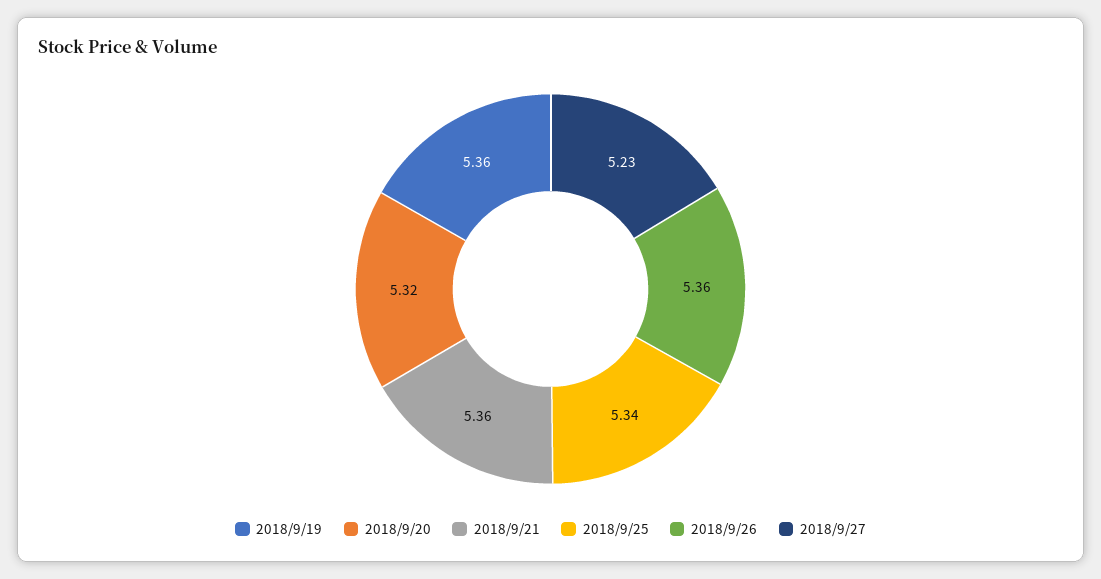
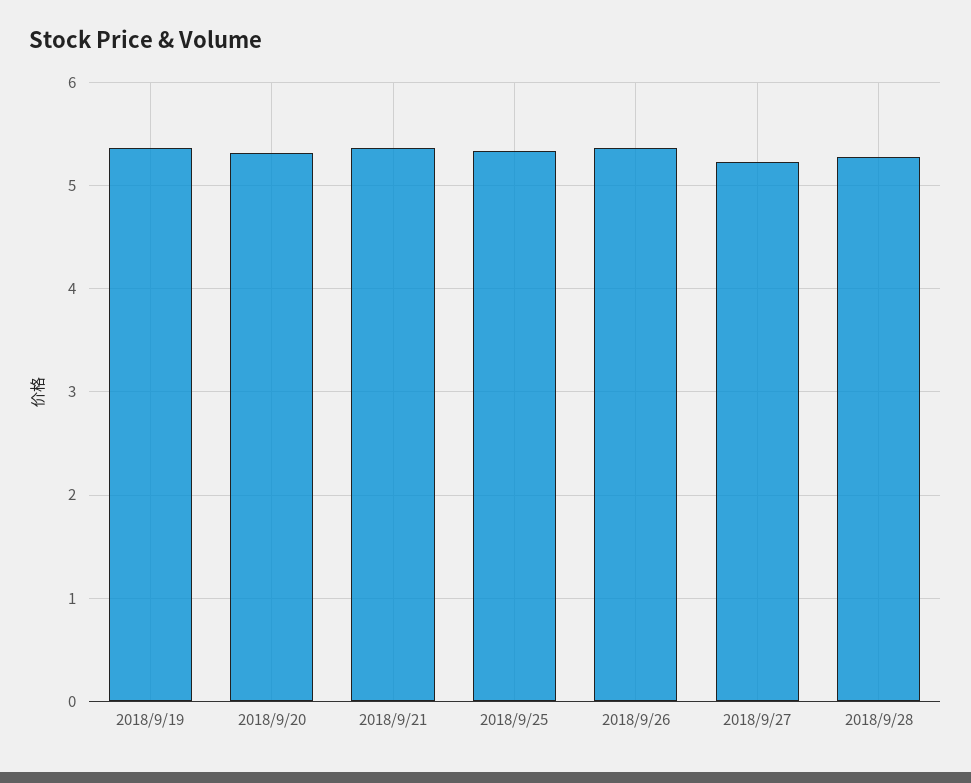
2018/9/28: none -> 5.3

